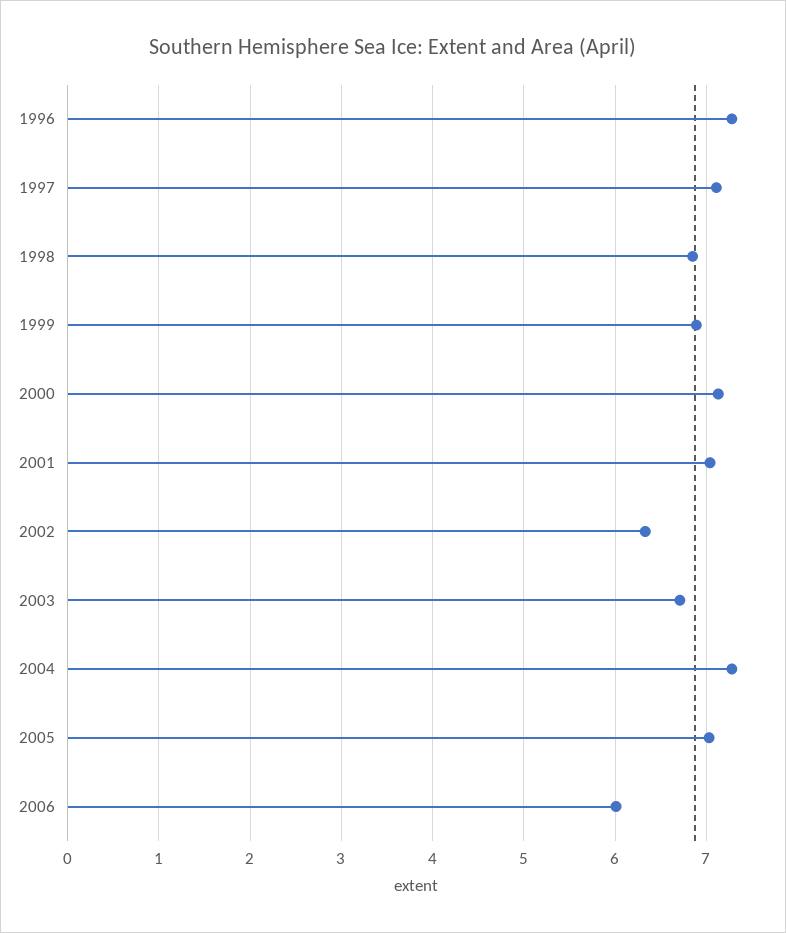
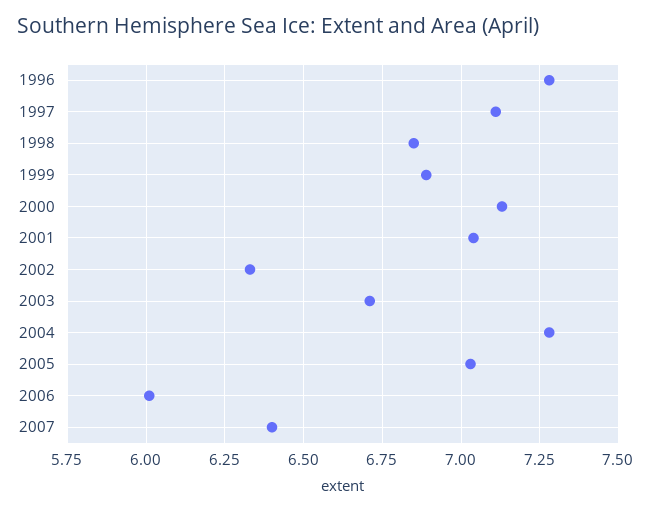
2007: none -> 6.4

